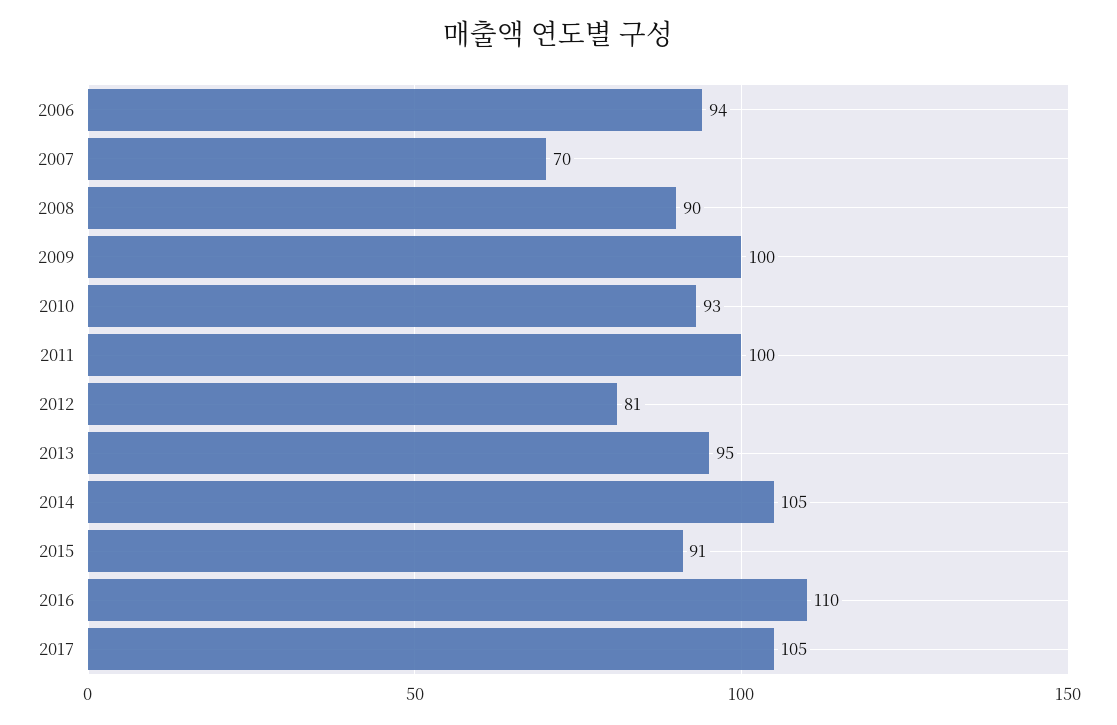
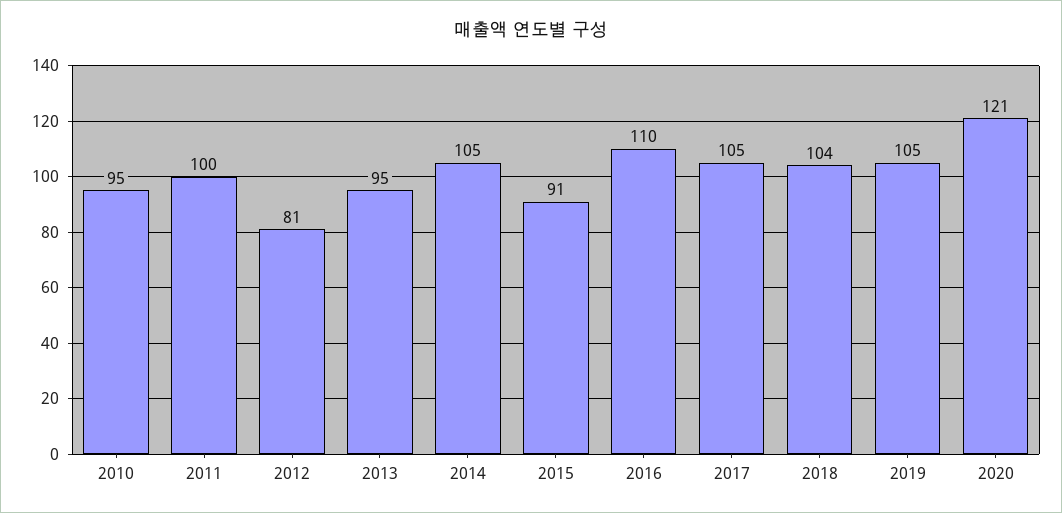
2006: 94 -> none
2007: 70 -> none
2008: 90 -> none
2009: 100 -> none
2010: 93 -> 95
2018: none -> 104
2019: none -> 105
2020: none -> 121

